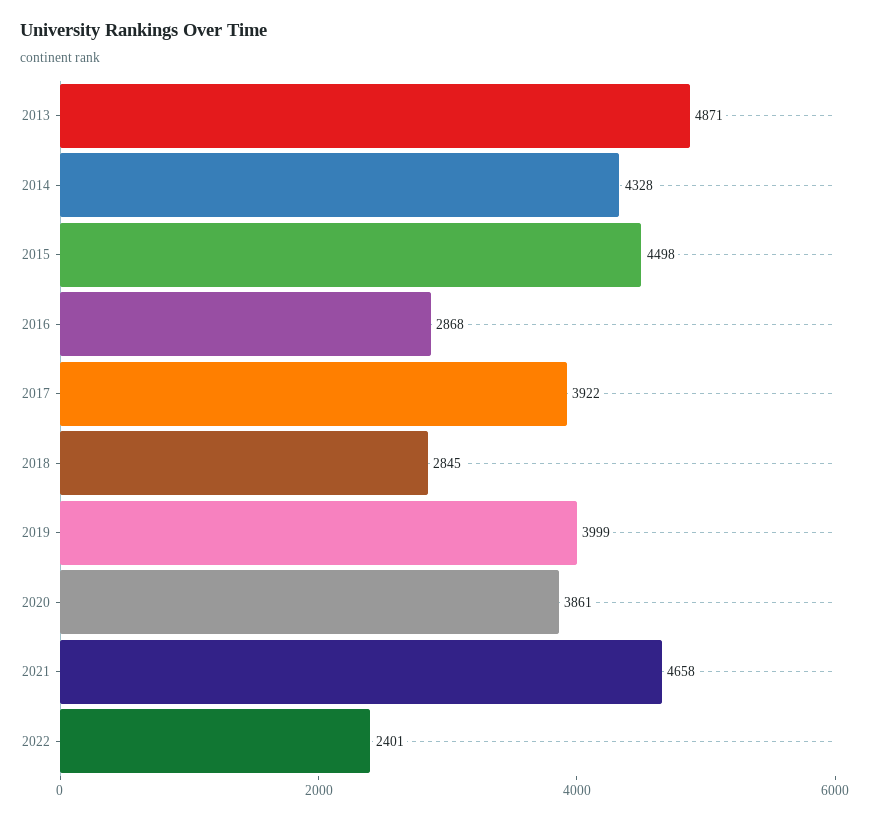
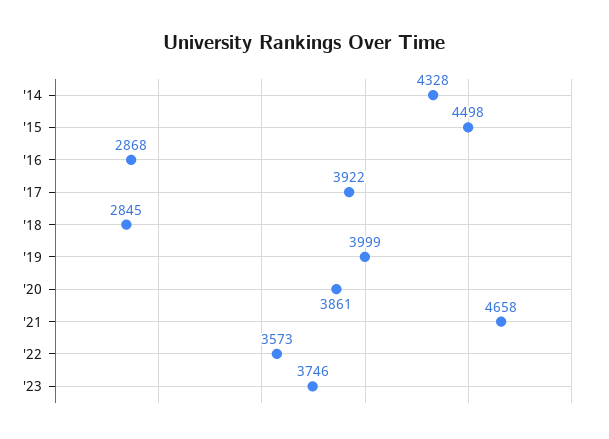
2013: 4871 -> none
2022: 2401 -> 3573
'23: none -> 3746

